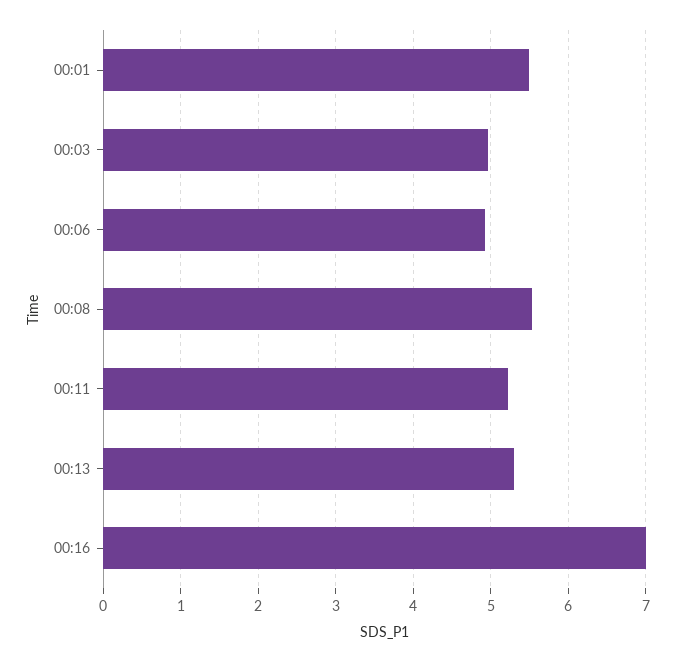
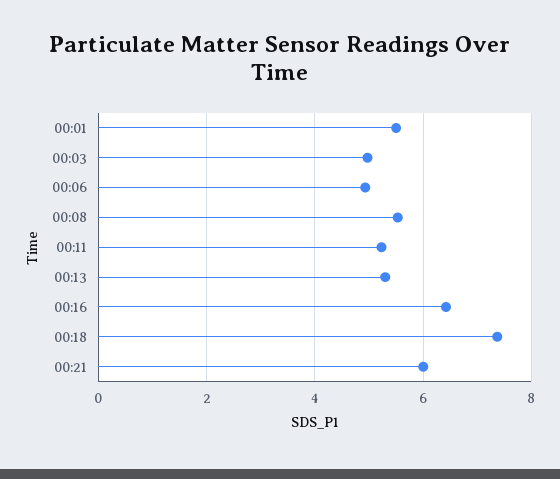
00:16: 7 -> 6.4
00:18: none -> 7.4
00:21: none -> 6

